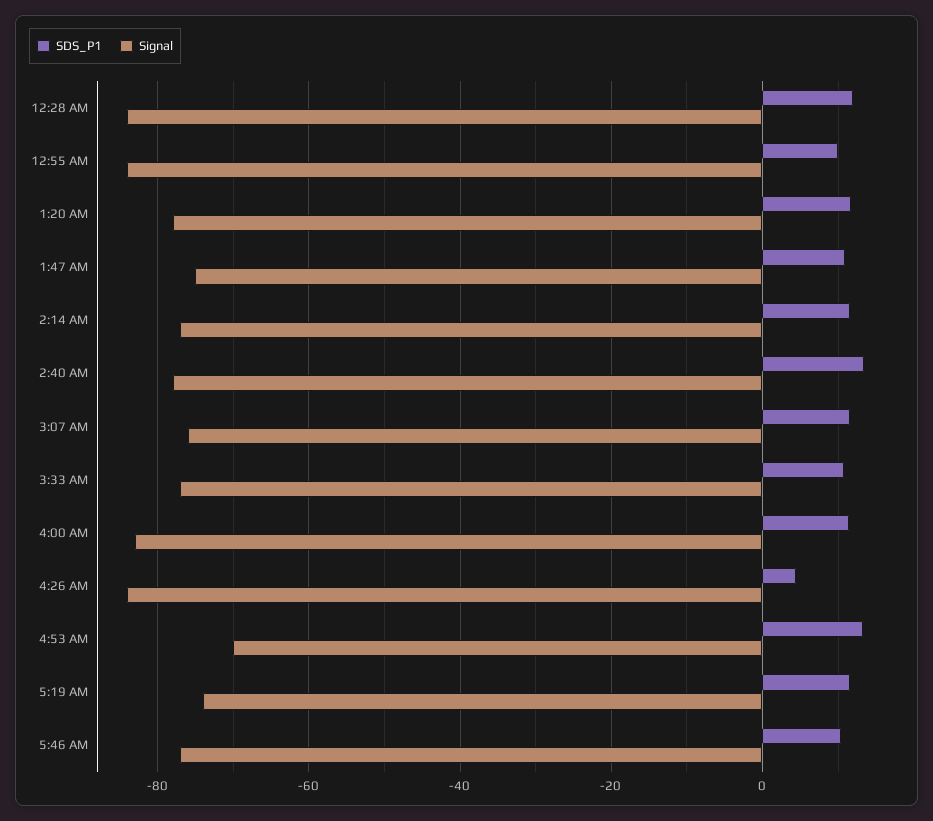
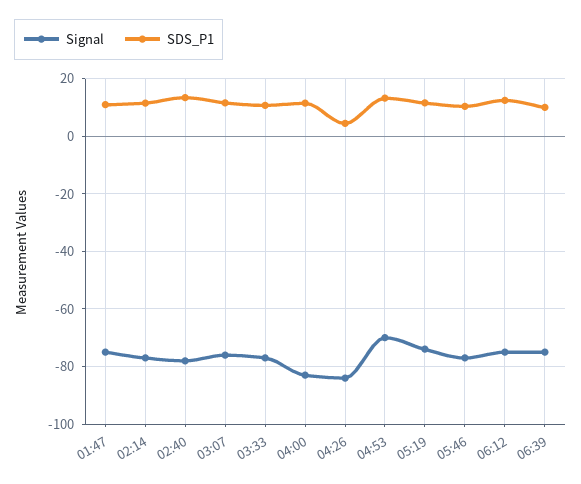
SDS_P1, 12:28 AM: 12 -> none
Signal, 12:28 AM: -84 -> none
SDS_P1, 12:55 AM: 10 -> none
Signal, 12:55 AM: -84 -> none
SDS_P1, 1:20 AM: 12 -> none
Signal, 1:20 AM: -78 -> none
Signal, 06:12: none -> -75
SDS_P1, 06:12: none -> 12.5
Signal, 06:39: none -> -75
SDS_P1, 06:39: none -> 10

